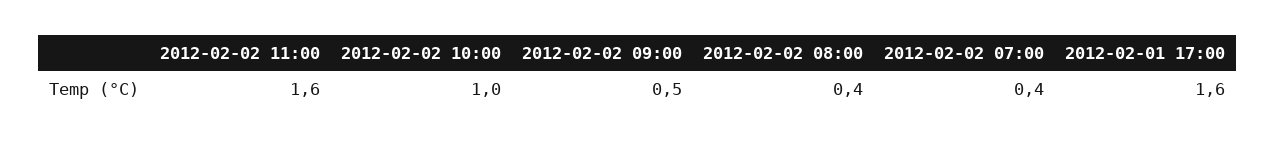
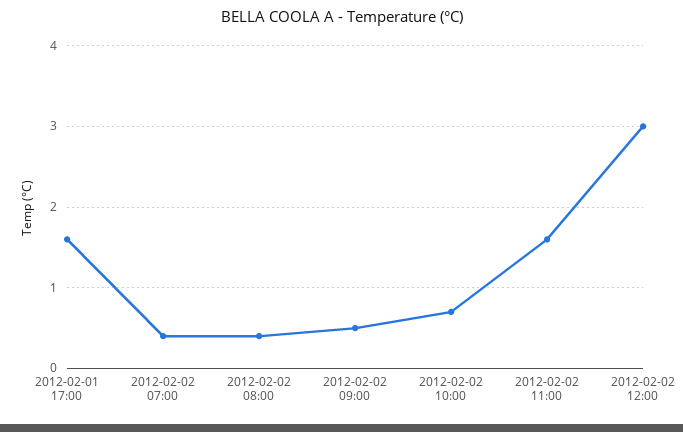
2012-02-02 10:00: 1 -> 0.7
2012-02-02 12:00: none -> 3

